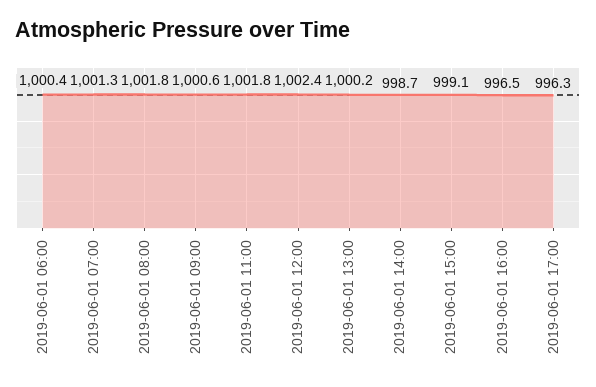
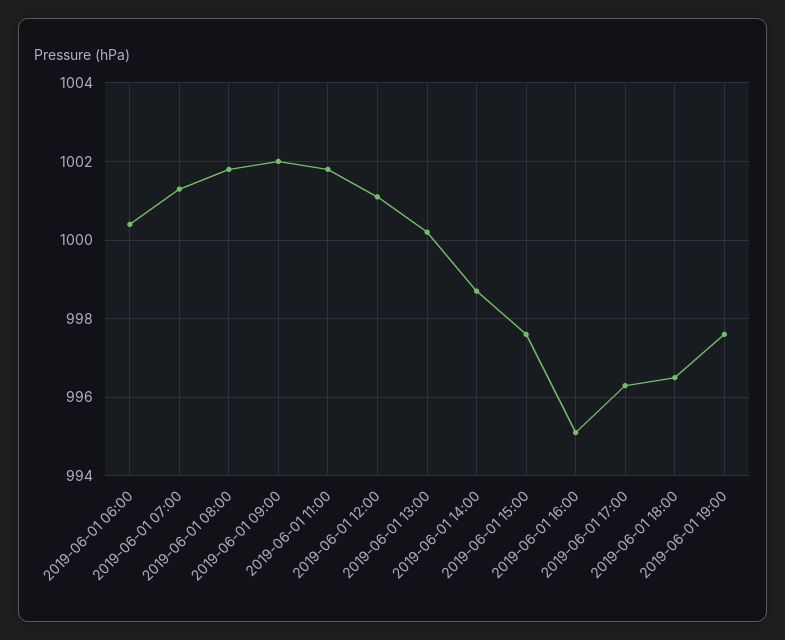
2019-06-01 09:00: 1000.6 -> 1002
2019-06-01 12:00: 1002.4 -> 1001
2019-06-01 15:00: 999.1 -> 997.5
2019-06-01 16:00: 996.5 -> 995
2019-06-01 18:00: none -> 996.5
2019-06-01 19:00: none -> 997.5

